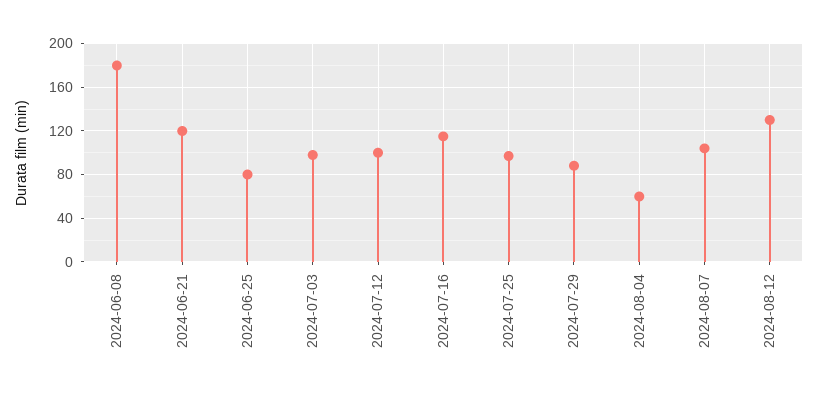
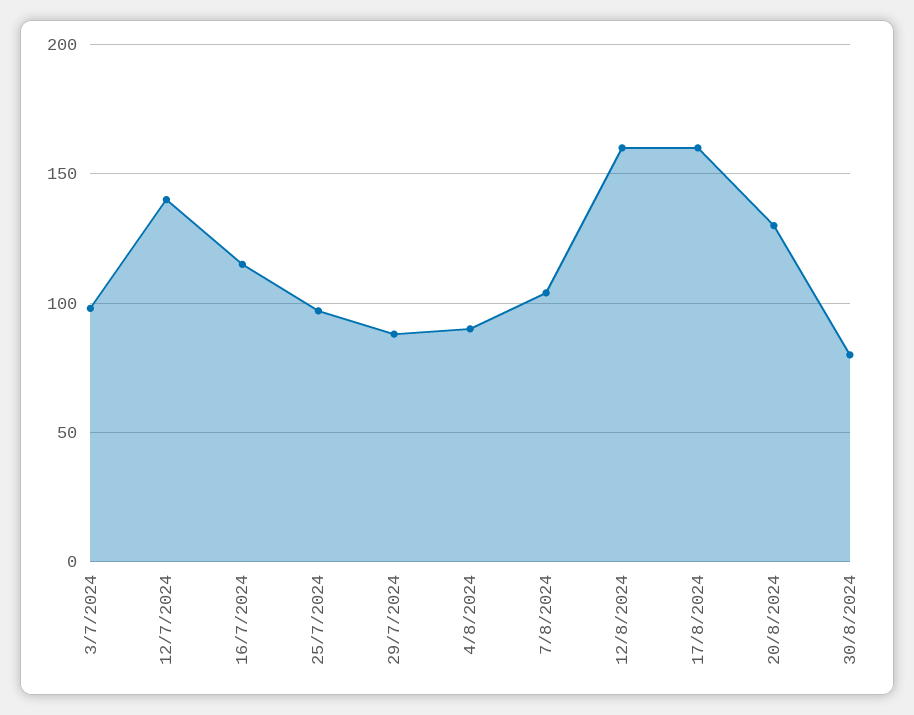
2024-06-08: 180 -> none
2024-06-21: 120 -> none
2024-06-25: 80 -> none
2024-07-12: 100 -> 140
2024-08-04: 60 -> 90
2024-08-12: 130 -> 160
17/8/2024: none -> 160
20/8/2024: none -> 130
30/8/2024: none -> 80

